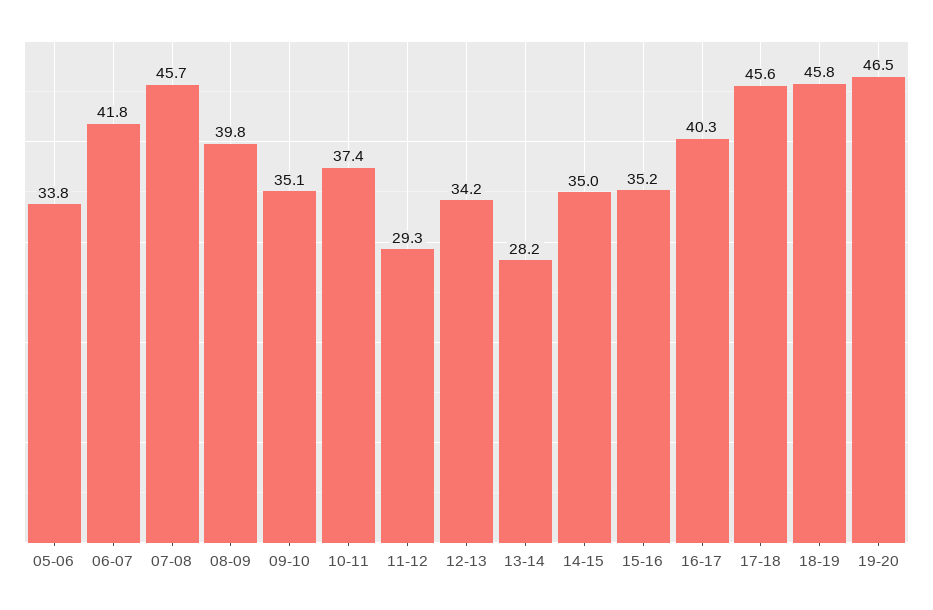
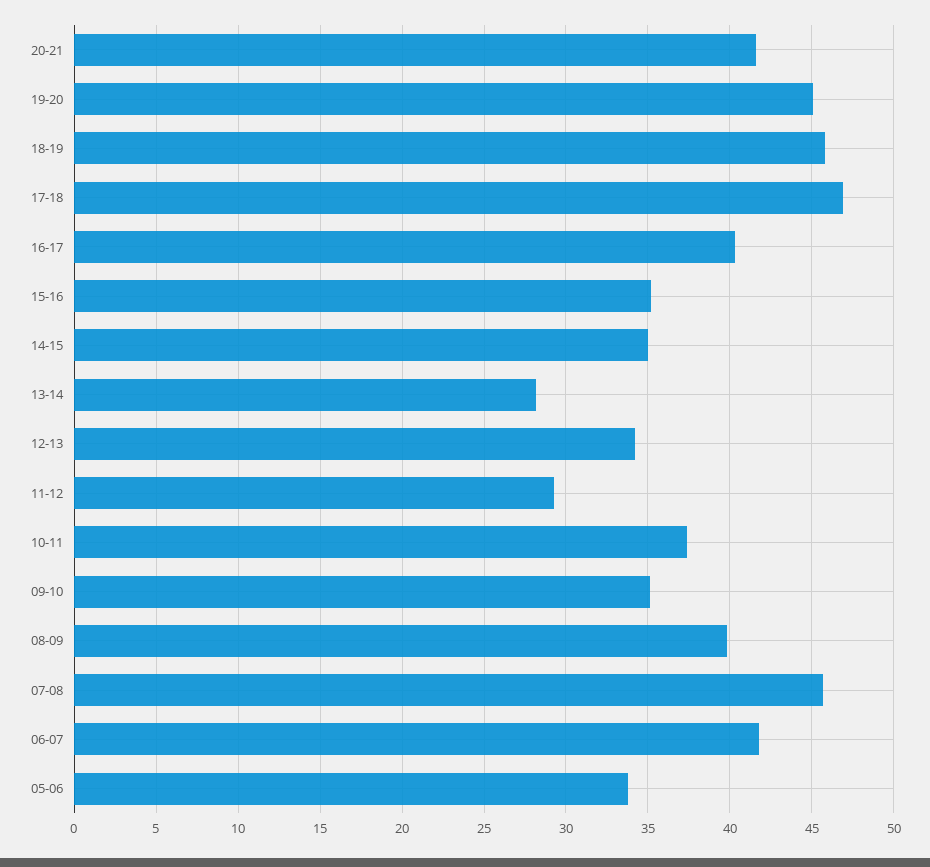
17-18: 45.6 -> 47
19-20: 46.5 -> 45
20-21: none -> 41.5

